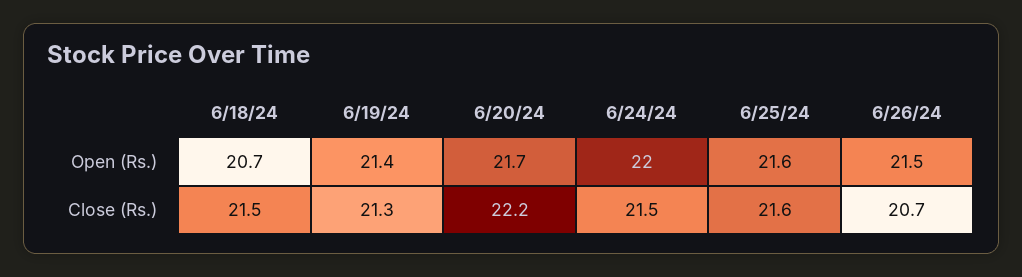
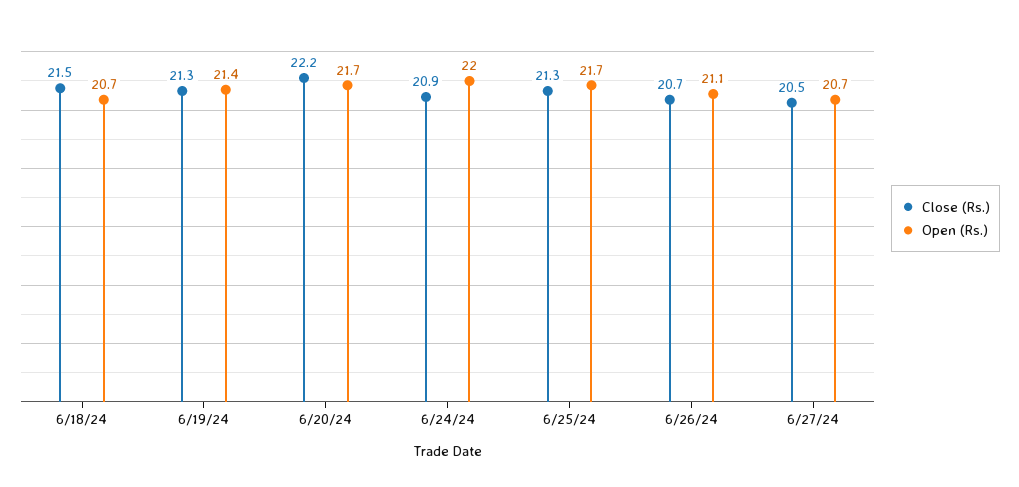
Open (Rs.), 6/25/24: 21.6 -> 21.7
Open (Rs.), 6/26/24: 21.5 -> 21.1
Close (Rs.), 6/24/24: 21.5 -> 20.9
Close (Rs.), 6/25/24: 21.6 -> 21.3
Close (Rs.), 6/27/24: none -> 20.5
Open (Rs.), 6/27/24: none -> 20.7

